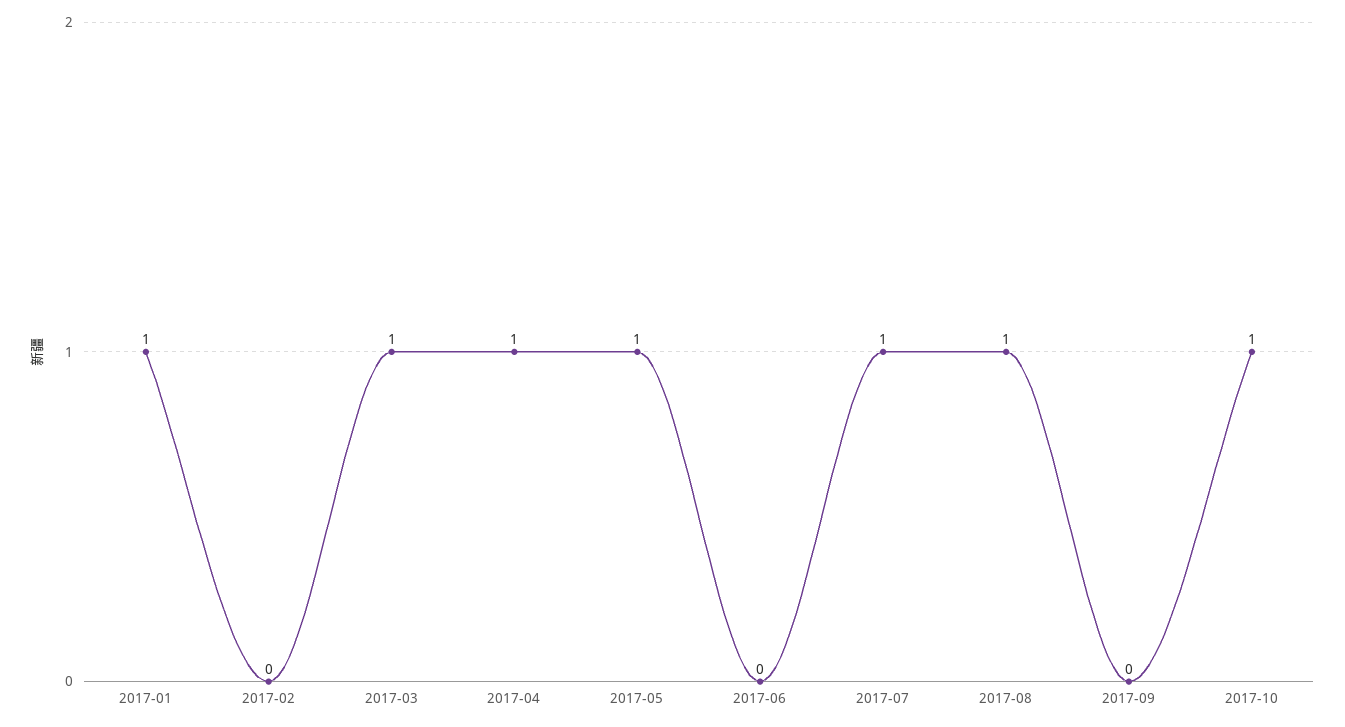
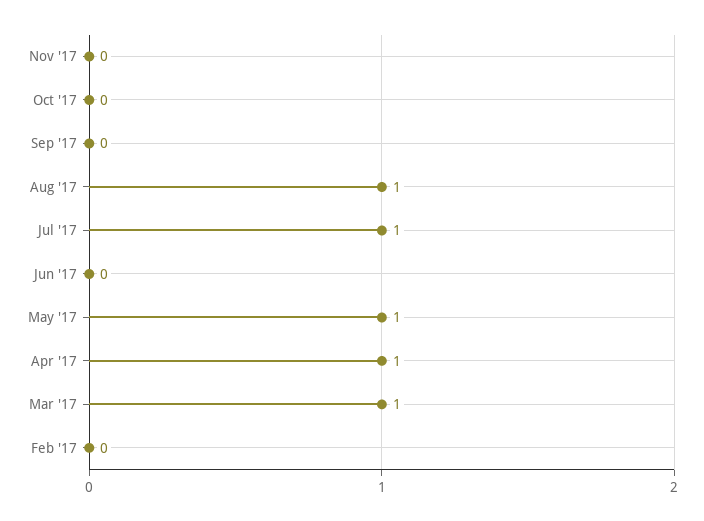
2017-01: 1 -> none
2017-10: 1 -> 0
Nov '17: none -> 0

